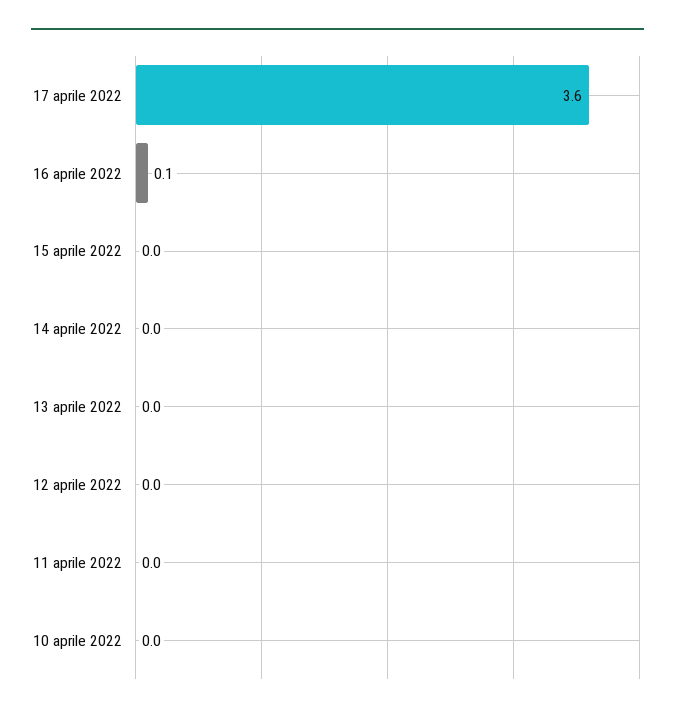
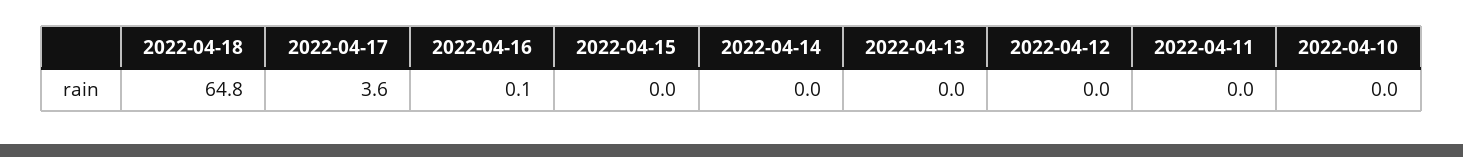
2022-04-18: none -> 64.8

